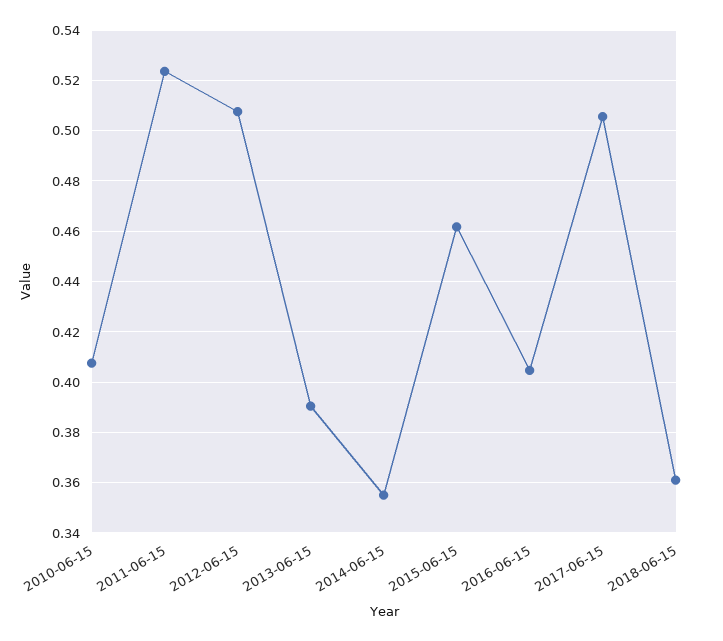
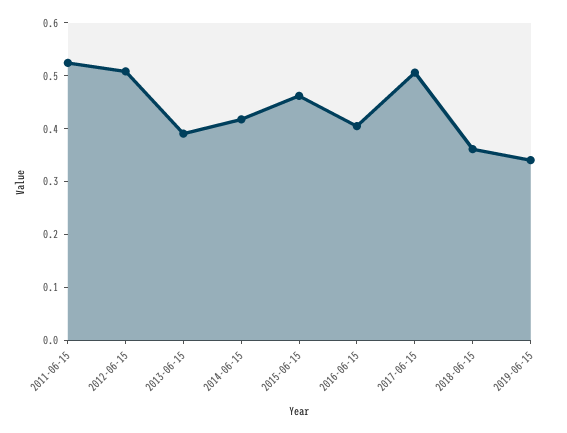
2010-06-15: 0.4075 -> none
2014-06-15: 0.355 -> 0.42
2019-06-15: none -> 0.34

